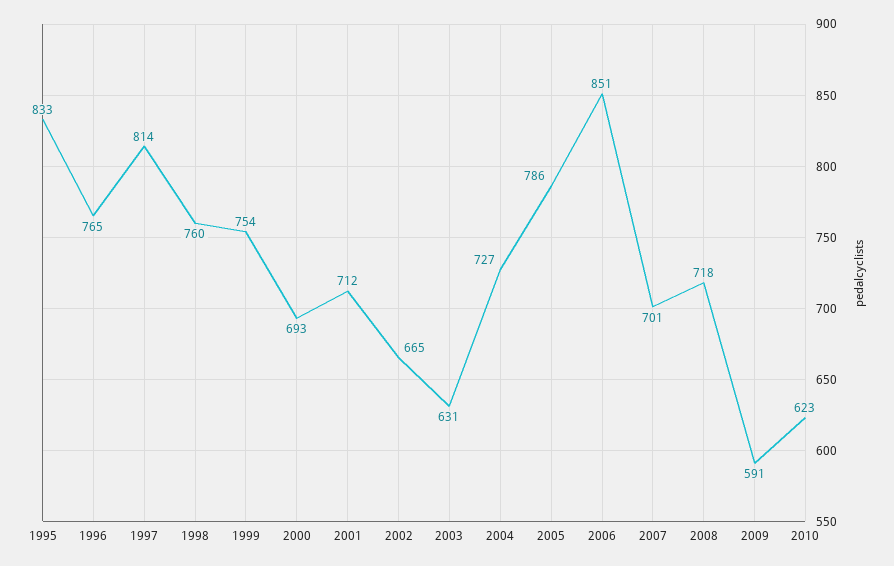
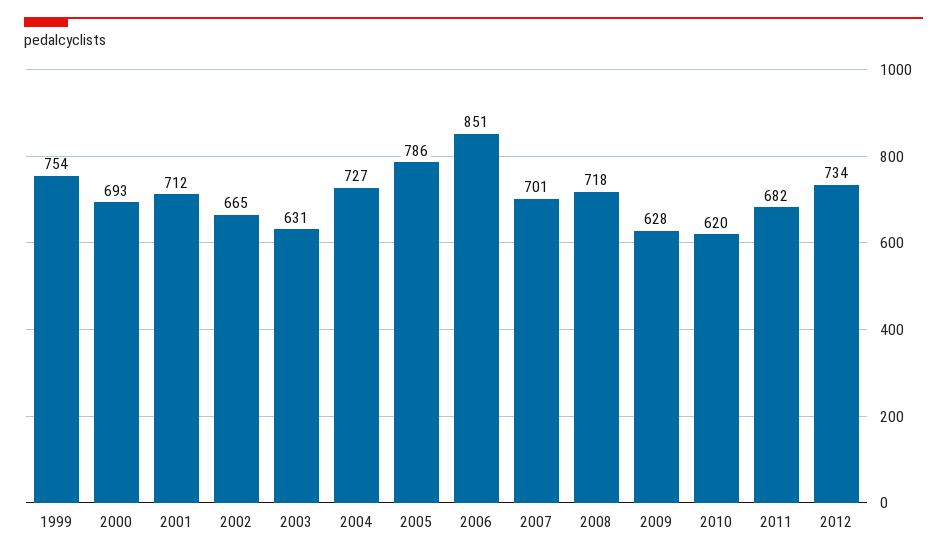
1995: 833 -> none
1996: 765 -> none
1997: 814 -> none
1998: 760 -> none
2009: 591 -> 628
2010: 623 -> 620
2011: none -> 682
2012: none -> 734

